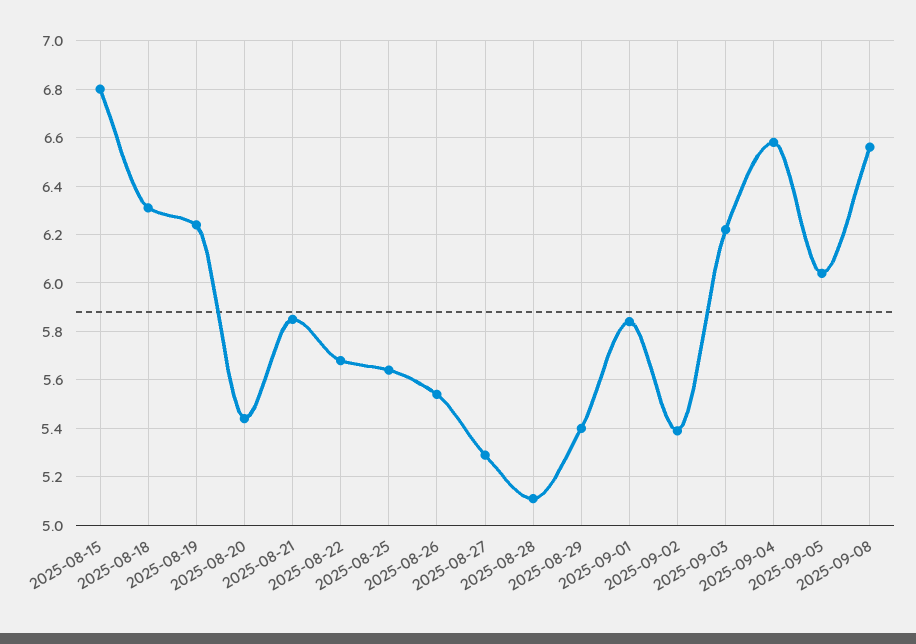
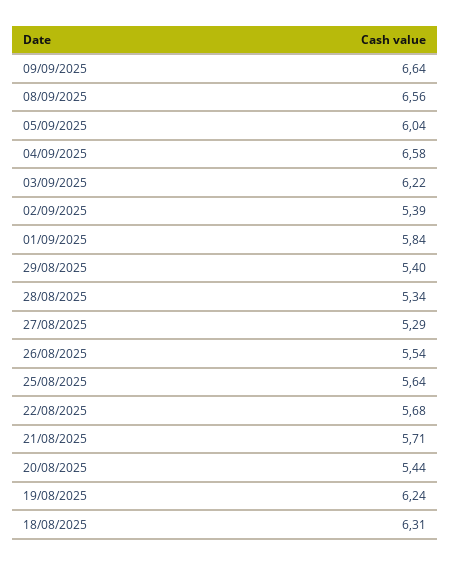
2025-08-15: 6.8 -> none
2025-08-21: 5.85 -> 5.71
2025-08-28: 5.1 -> 5.34
09/09/2025: none -> 6.64

